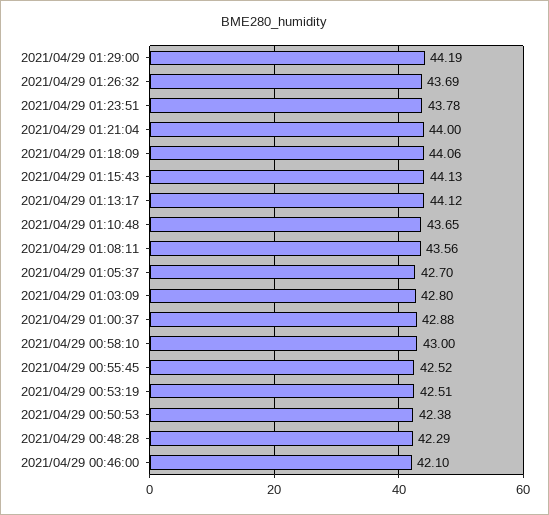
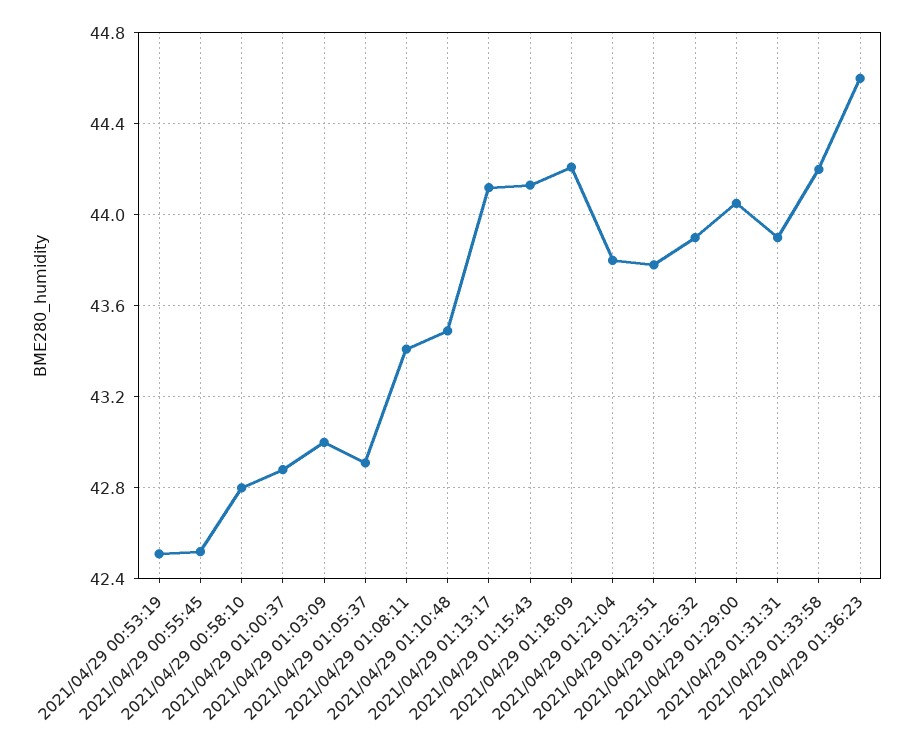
2021/04/29 01:29:00: 44.19 -> 44.05
2021/04/29 01:26:32: 43.69 -> 43.9
2021/04/29 01:21:04: 44 -> 43.8
2021/04/29 01:18:09: 44.06 -> 44.2
2021/04/29 01:10:48: 43.65 -> 43.5
2021/04/29 01:08:11: 43.56 -> 43.4
2021/04/29 01:05:37: 42.7 -> 42.9
2021/04/29 01:03:09: 42.8 -> 43
2021/04/29 00:58:10: 43 -> 42.8
2021/04/29 00:50:53: 42.38 -> none
2021/04/29 00:48:28: 42.29 -> none
2021/04/29 00:46:00: 42.1 -> none
2021/04/29 01:31:31: none -> 43.9
2021/04/29 01:33:58: none -> 44.2
2021/04/29 01:36:23: none -> 44.6

